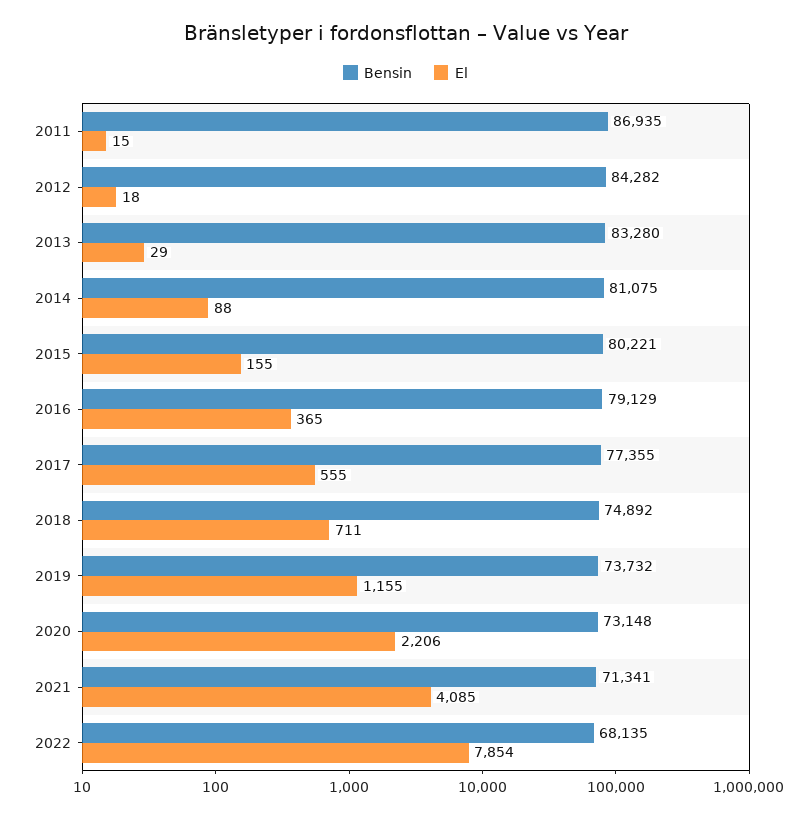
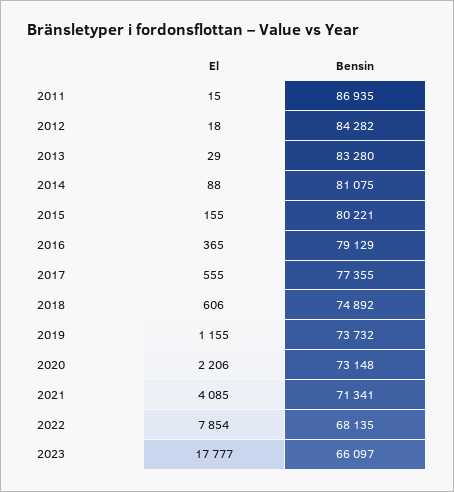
El, 2018: 711 -> 606
El, 2023: none -> 17777
Bensin, 2023: none -> 66097

